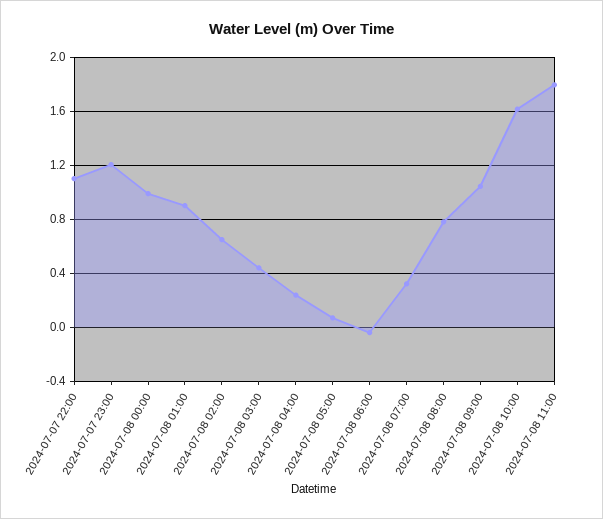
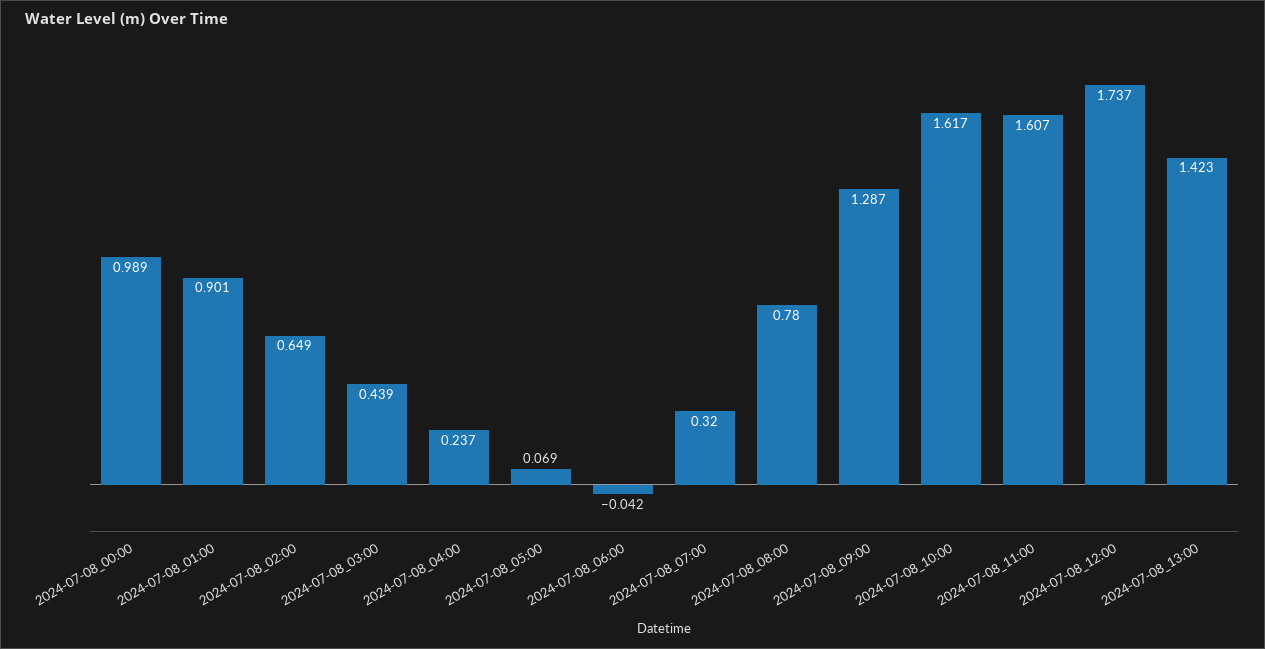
2024-07-07 22:00: 1.1 -> none
2024-07-07 23:00: 1.2 -> none
2024-07-08 09:00: 1.05 -> 1.287
2024-07-08 11:00: 1.8 -> 1.607
2024-07-08_12:00: none -> 1.737
2024-07-08_13:00: none -> 1.423

